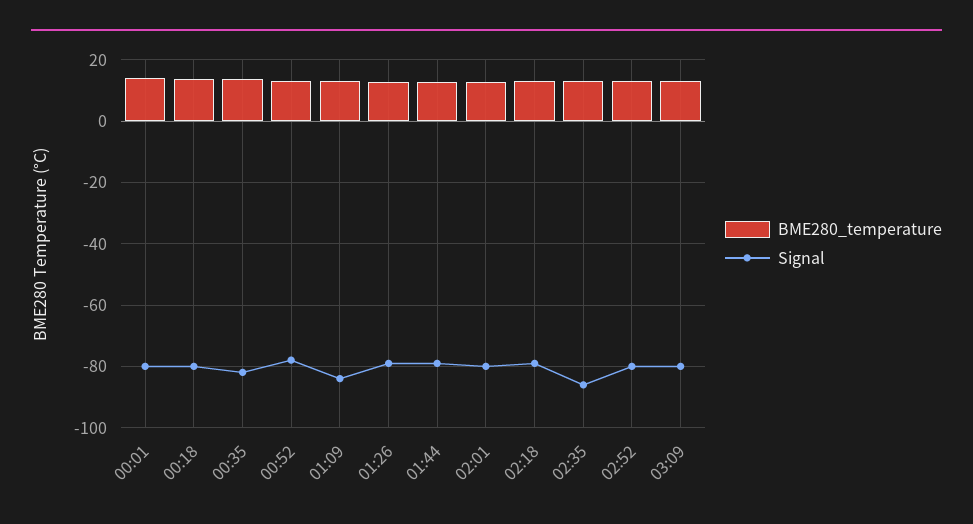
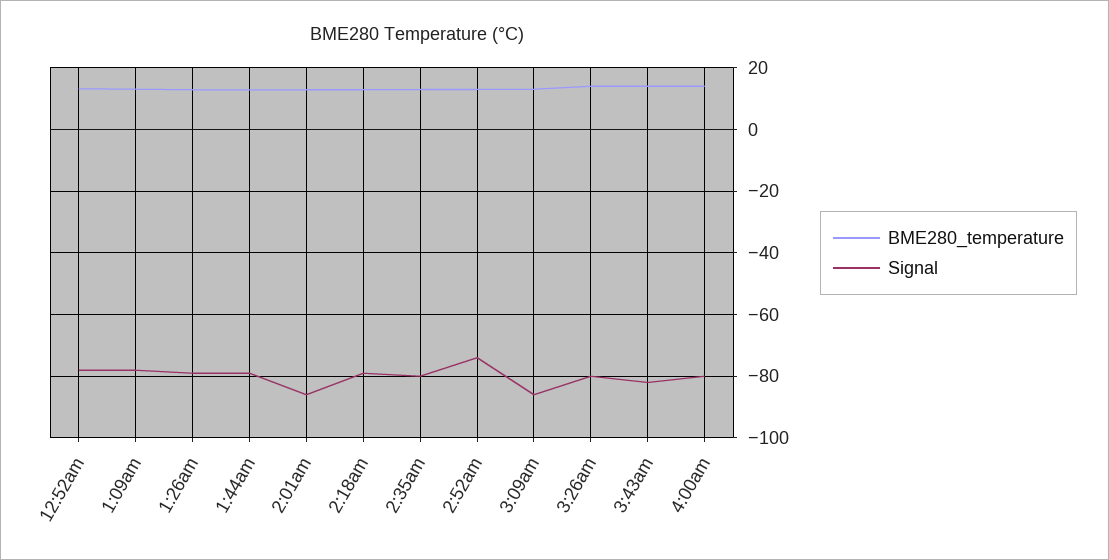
BME280_temperature, 00:01: 14 -> none
Signal, 00:01: -80 -> none
BME280_temperature, 00:18: 14 -> none
Signal, 00:18: -80 -> none
BME280_temperature, 00:35: 14 -> none
Signal, 00:35: -82 -> none
Signal, 01:09: -84 -> -78
Signal, 02:01: -80 -> -86
Signal, 02:35: -86 -> -80
Signal, 02:52: -80 -> -74
Signal, 03:09: -80 -> -86
BME280_temperature, 3:26am: none -> 14
Signal, 3:26am: none -> -80
BME280_temperature, 3:43am: none -> 14
Signal, 3:43am: none -> -82
BME280_temperature, 4:00am: none -> 14
Signal, 4:00am: none -> -80

